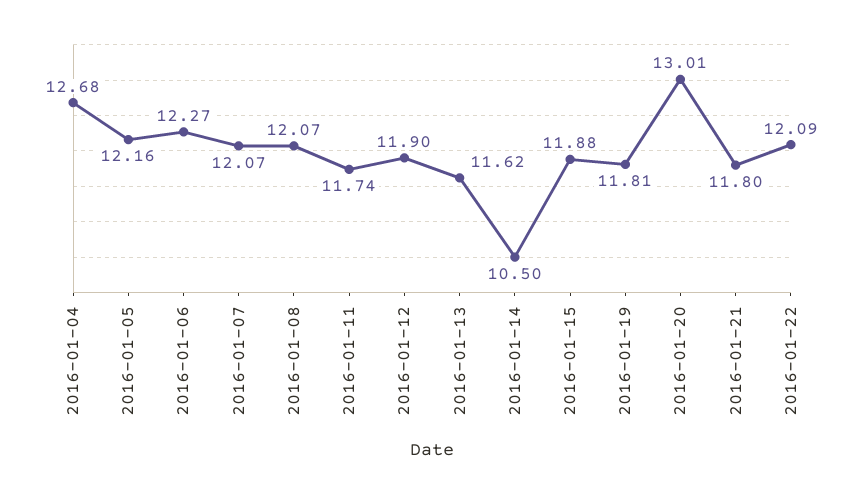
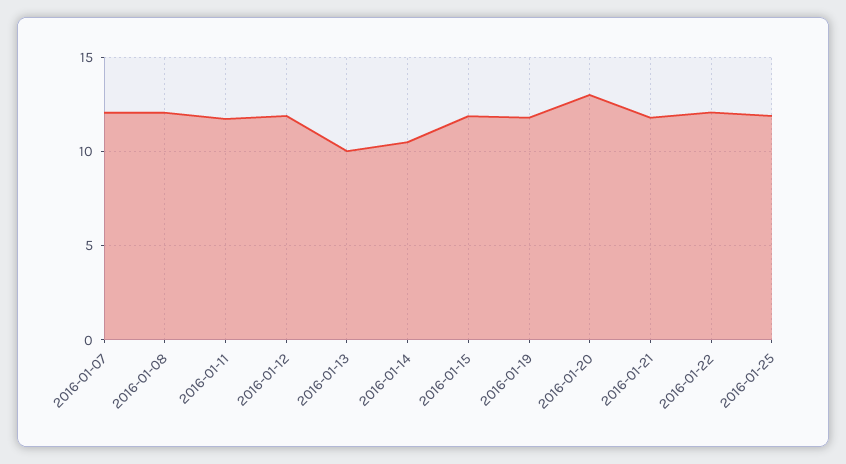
2016-01-04: 12.68 -> none
2016-01-05: 12.16 -> none
2016-01-06: 12.27 -> none
2016-01-13: 11.62 -> 10
2016-01-25: none -> 12

